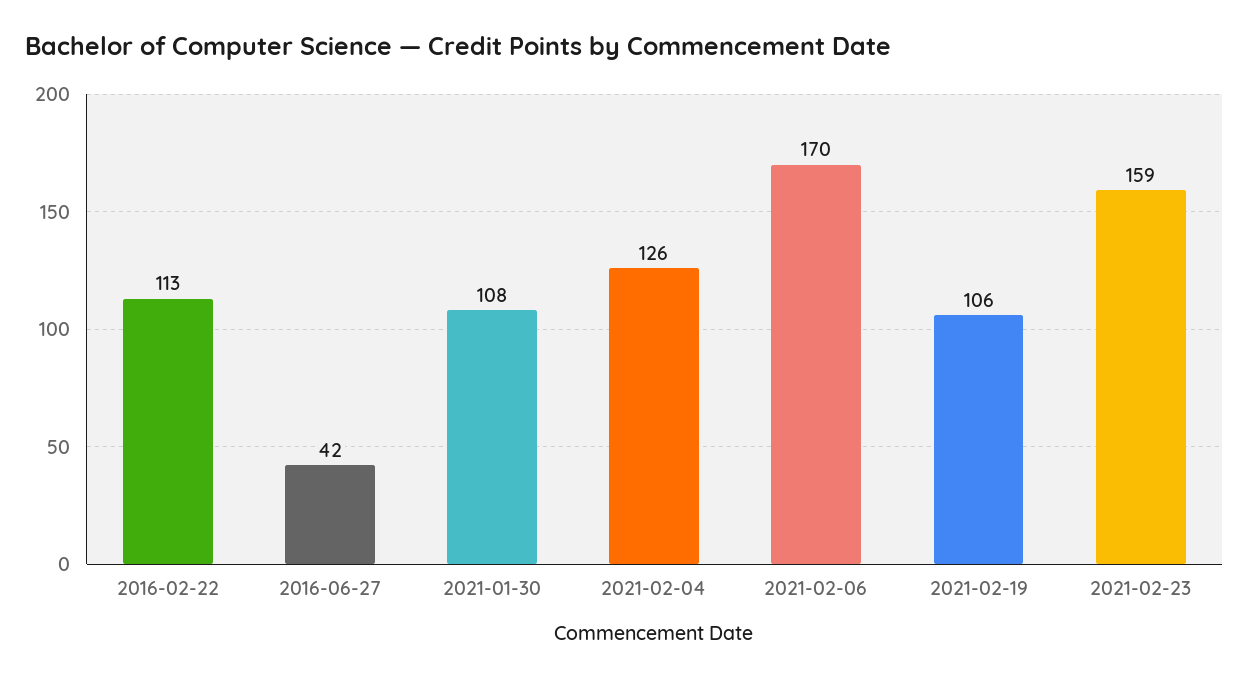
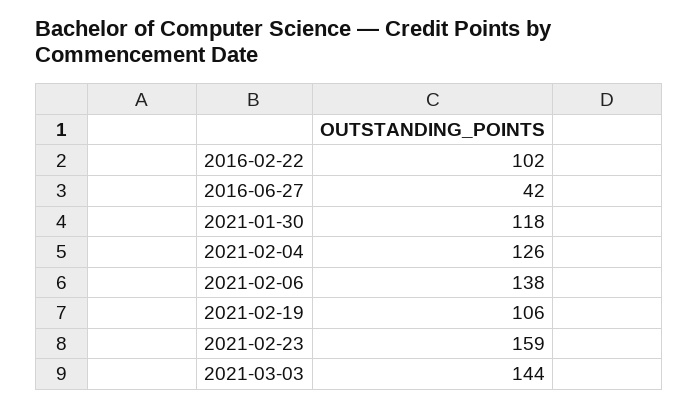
2016-02-22: 113 -> 102
2021-01-30: 108 -> 118
2021-02-06: 170 -> 138
2021-03-03: none -> 144

